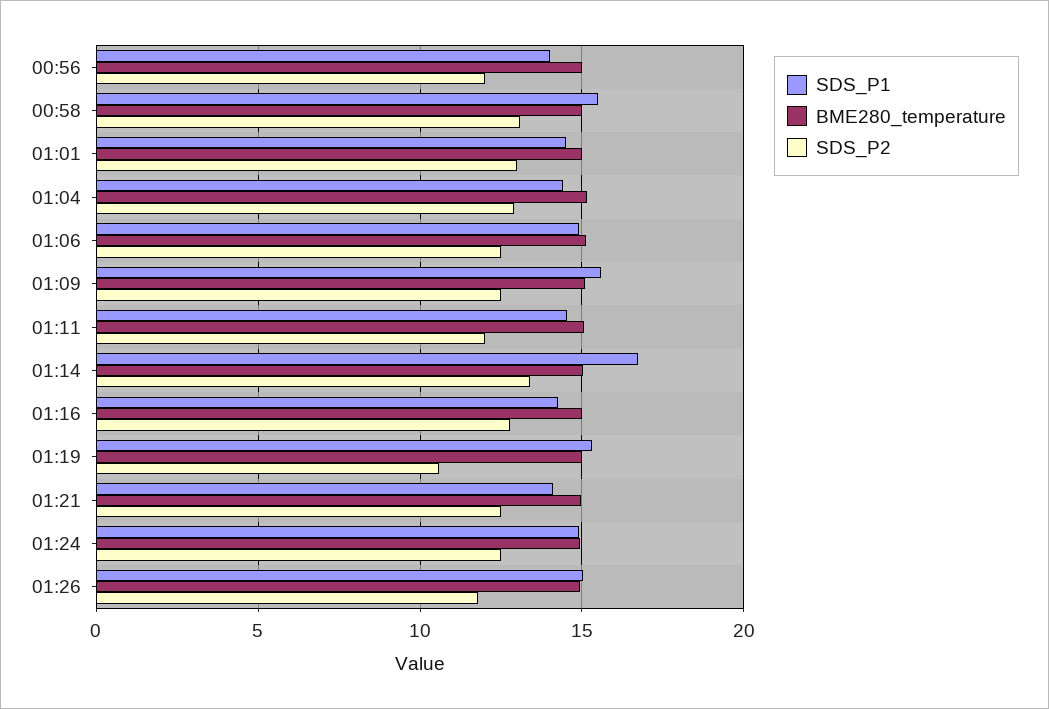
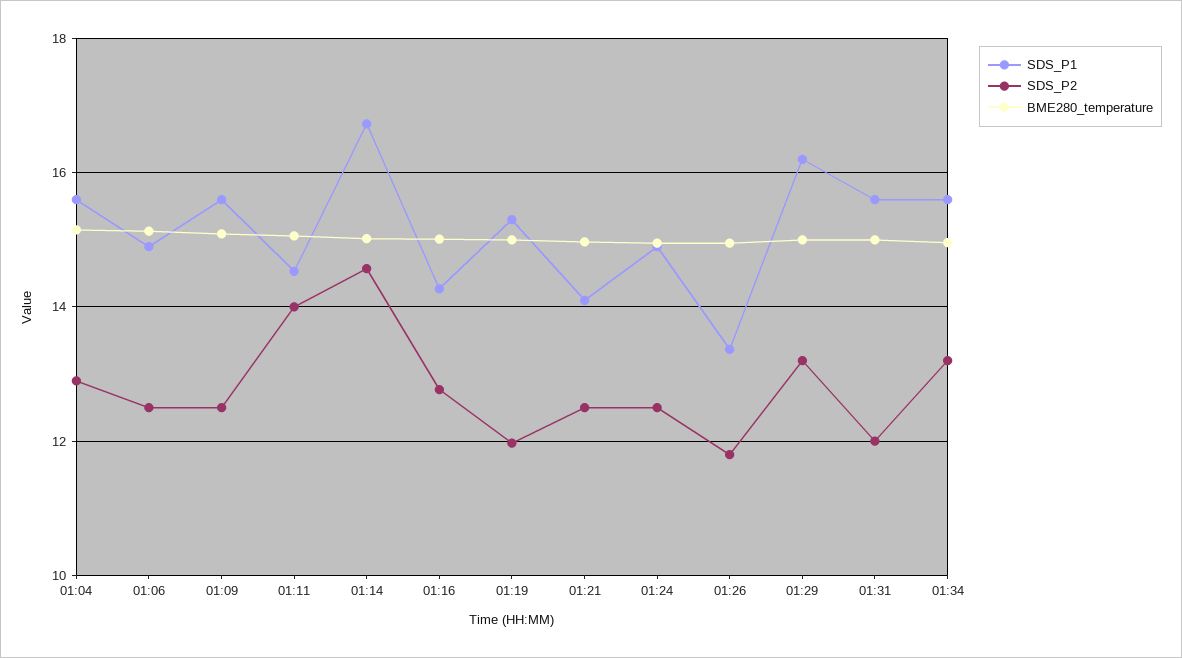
SDS_P1, 00:56: 14 -> none
BME280_temperature, 00:56: 15 -> none
SDS_P2, 00:56: 12 -> none
SDS_P1, 00:58: 15.5 -> none
BME280_temperature, 00:58: 15 -> none
SDS_P2, 00:58: 13 -> none
SDS_P1, 01:01: 14.5 -> none
BME280_temperature, 01:01: 15 -> none
SDS_P2, 01:01: 13 -> none
SDS_P1, 01:04: 14.5 -> 15.6
SDS_P2, 01:11: 12 -> 14
SDS_P2, 01:14: 13.5 -> 14.6
SDS_P2, 01:19: 10.5 -> 12
SDS_P1, 01:26: 15 -> 13.4
SDS_P1, 01:29: none -> 16.2
SDS_P2, 01:29: none -> 13.2
BME280_temperature, 01:29: none -> 15
SDS_P1, 01:31: none -> 15.6
SDS_P2, 01:31: none -> 12
BME280_temperature, 01:31: none -> 15
SDS_P1, 01:34: none -> 15.6
SDS_P2, 01:34: none -> 13.2
BME280_temperature, 01:34: none -> 15

